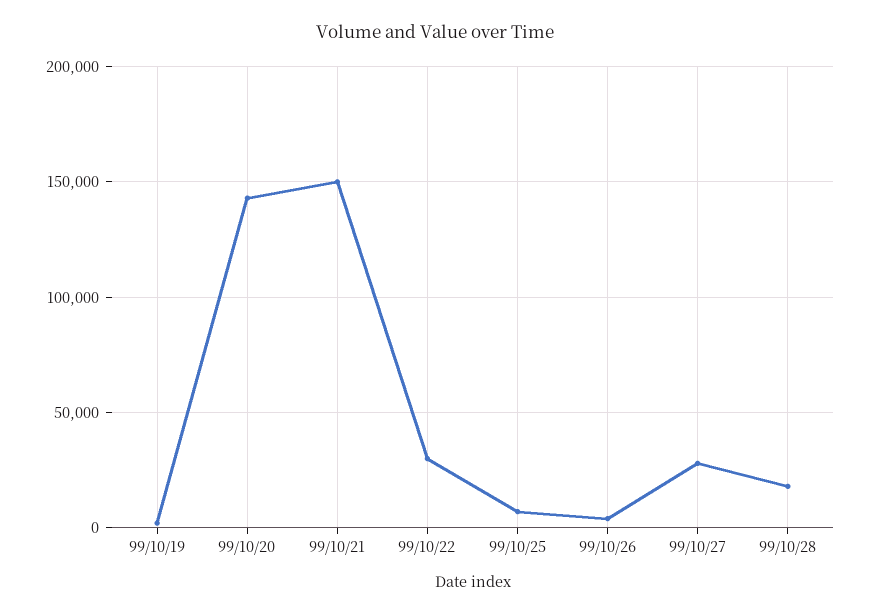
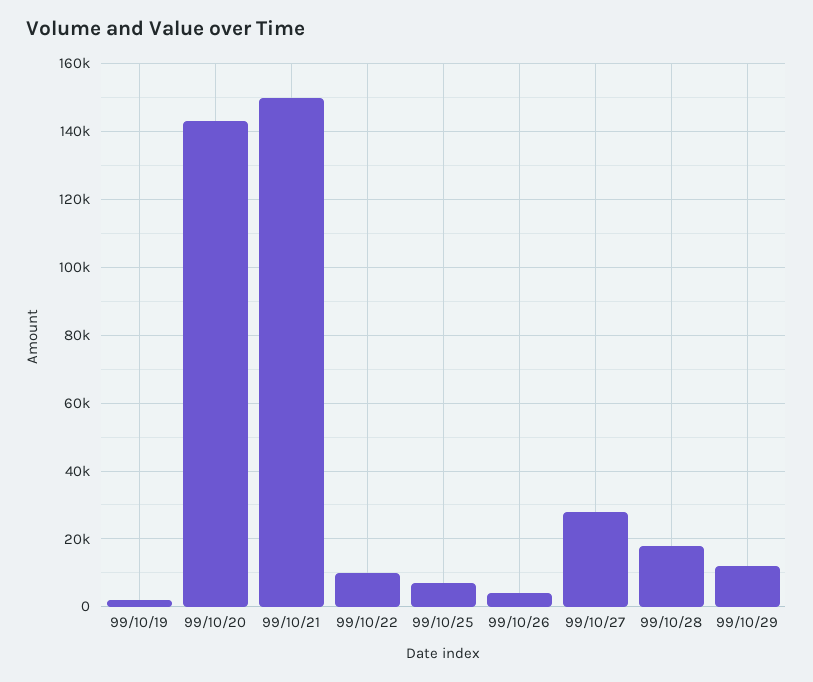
99/10/22: 30000 -> 10000
99/10/29: none -> 12000

